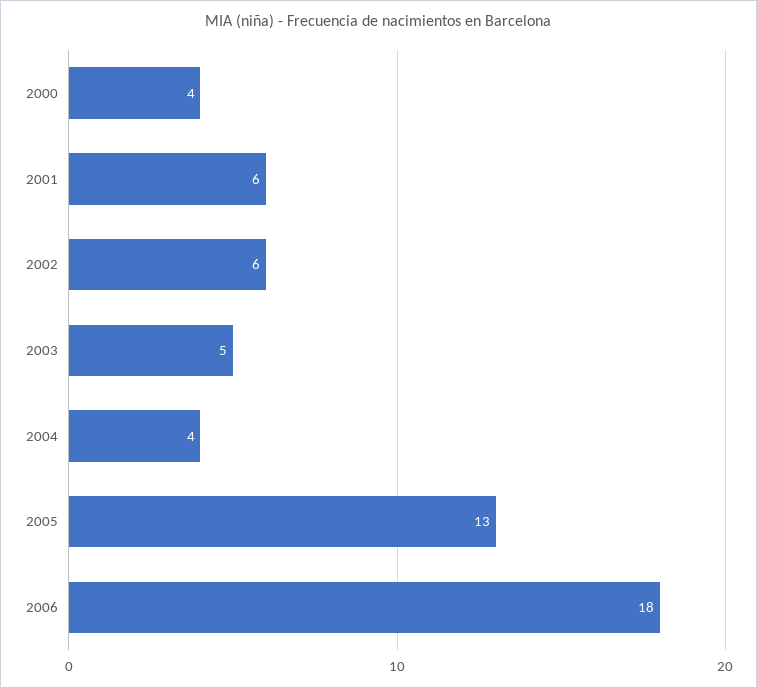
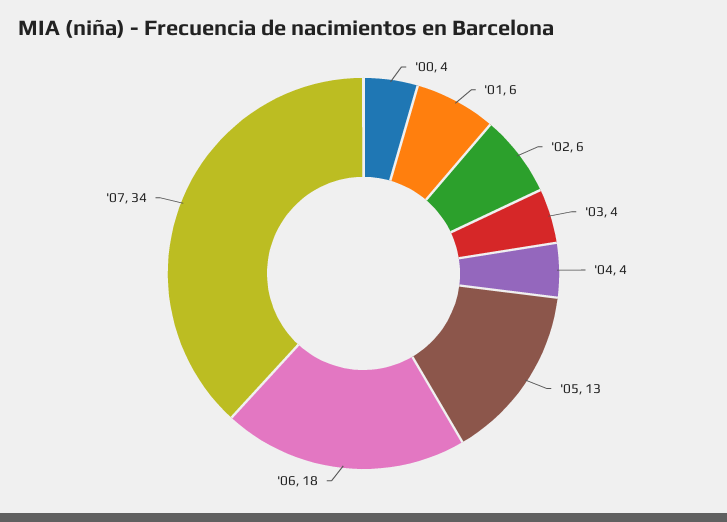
2003: 5 -> 4
'07: none -> 34

